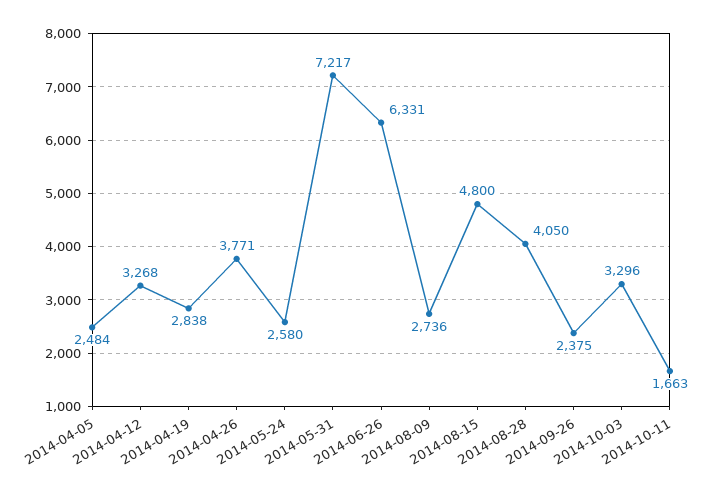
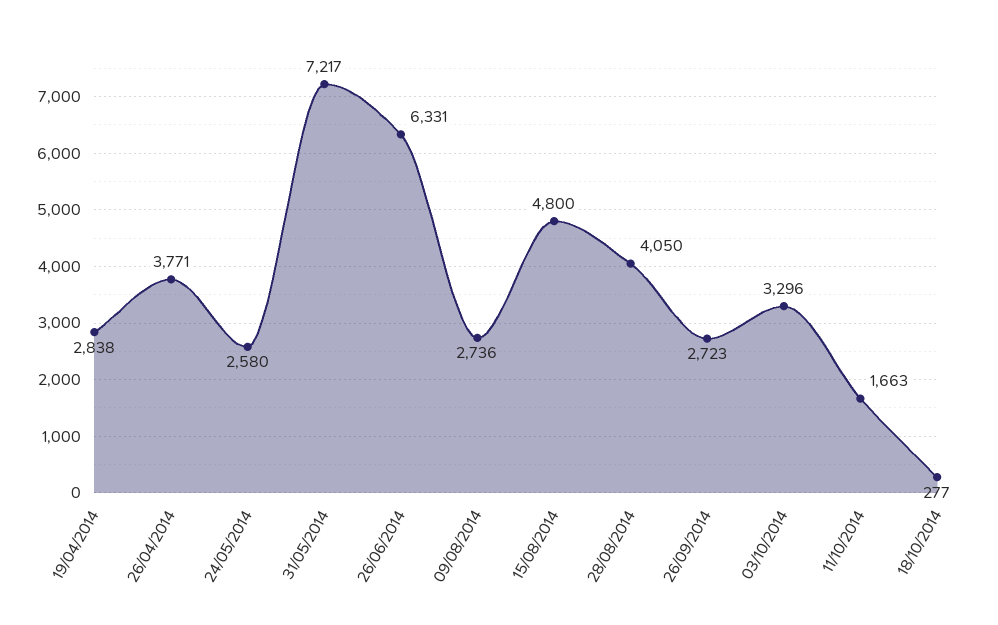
2014-04-05: 2484 -> none
2014-04-12: 3268 -> none
2014-09-26: 2375 -> 2723
18/10/2014: none -> 277

